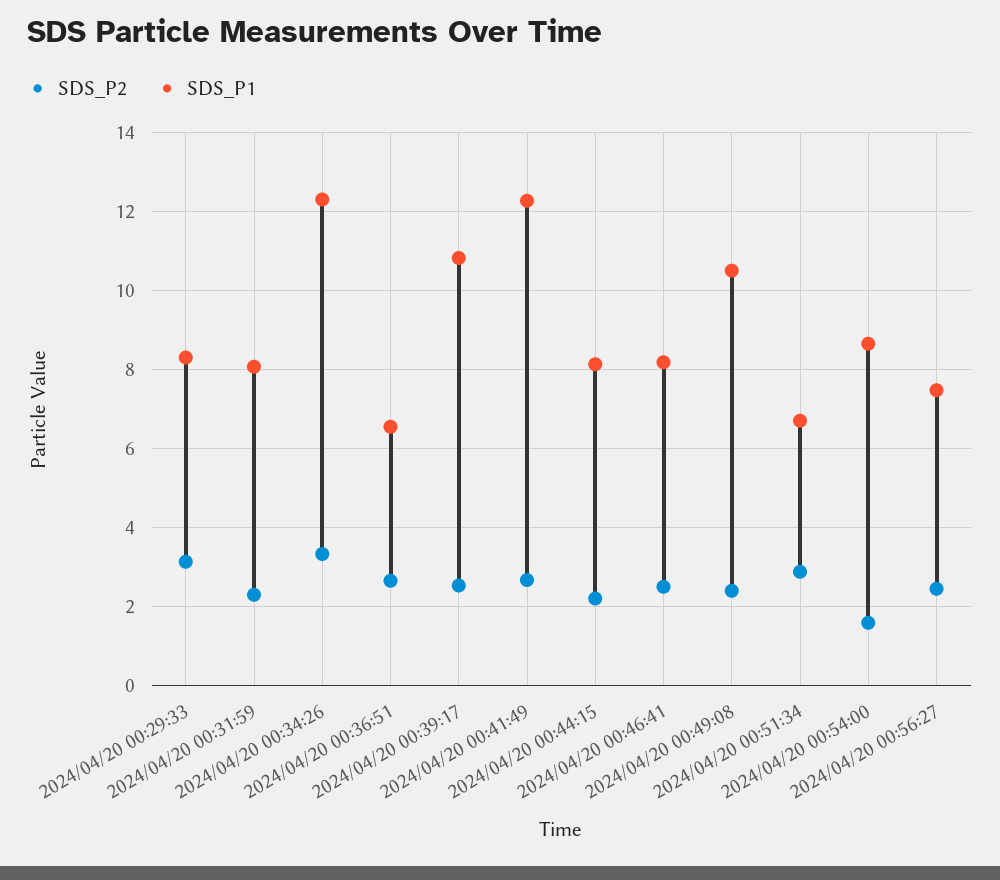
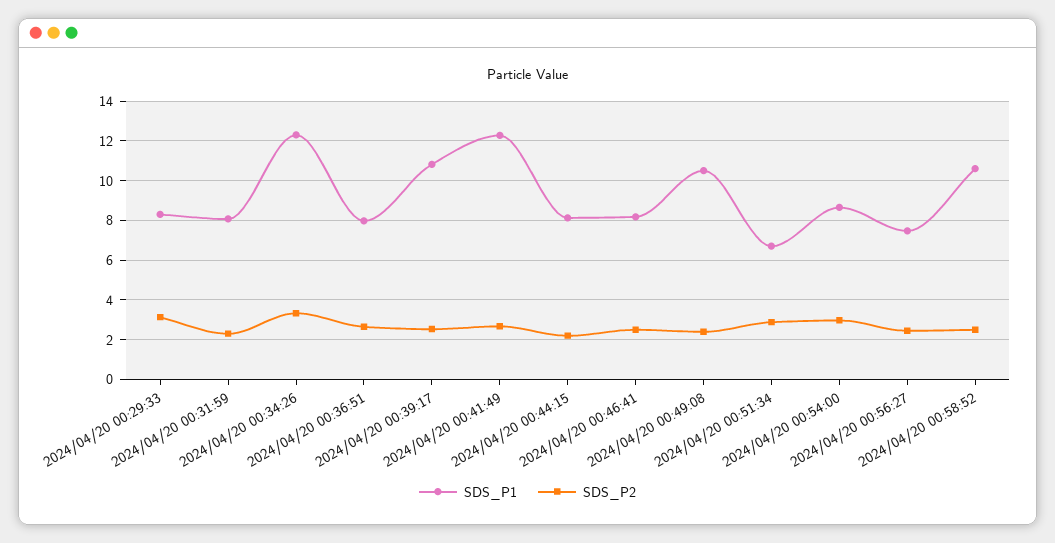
SDS_P1, 2024/04/20 00:36:51: 6.6 -> 8
SDS_P2, 2024/04/20 00:54:00: 1.6 -> 3
SDS_P1, 2024/04/20 00:58:52: none -> 10.5
SDS_P2, 2024/04/20 00:58:52: none -> 2.5

